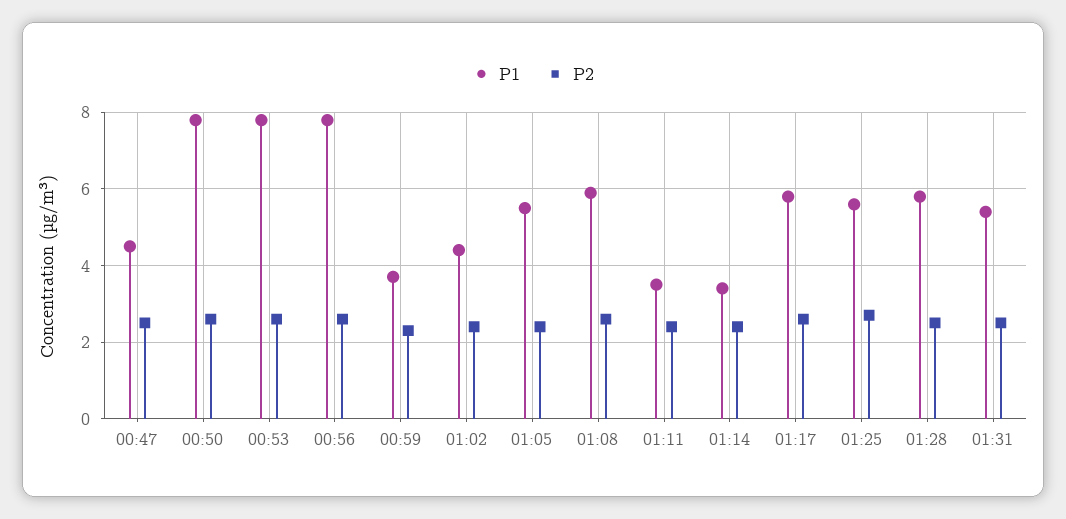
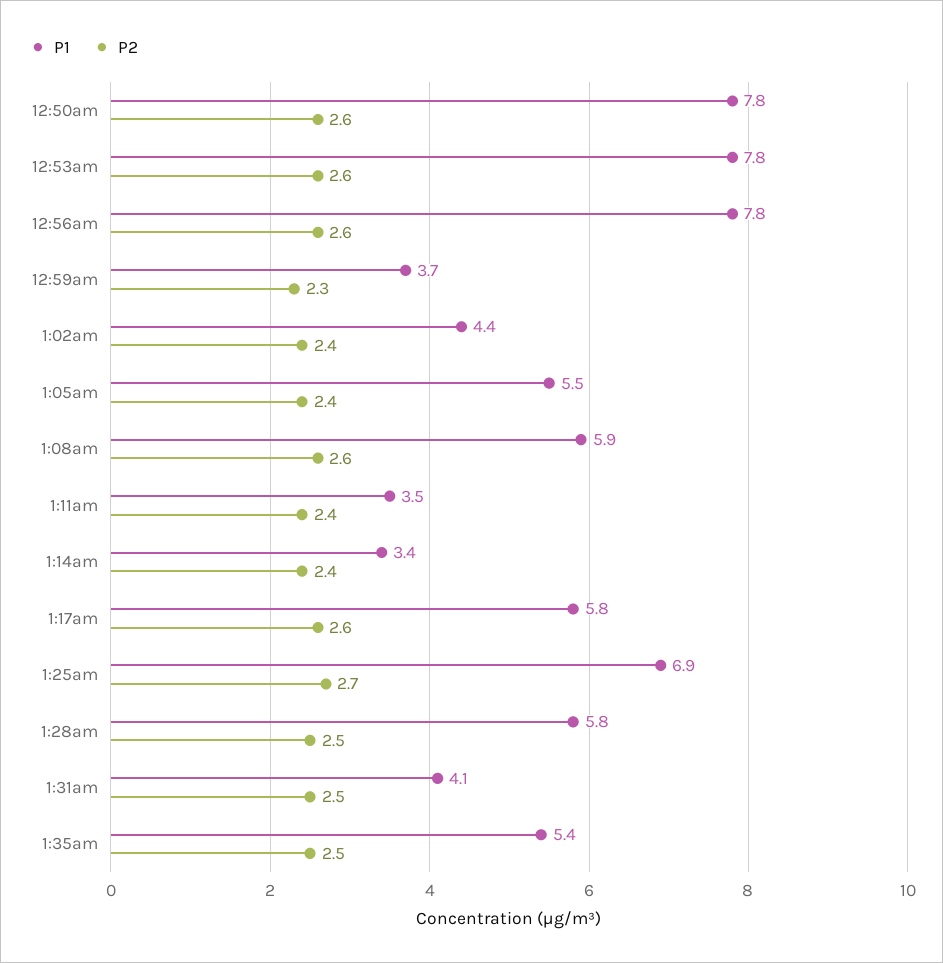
P1, 00:47: 4.5 -> none
P2, 00:47: 2.5 -> none
P1, 01:25: 5.5 -> 6.9
P1, 01:31: 5.5 -> 4.1
P1, 1:35am: none -> 5.4
P2, 1:35am: none -> 2.5

